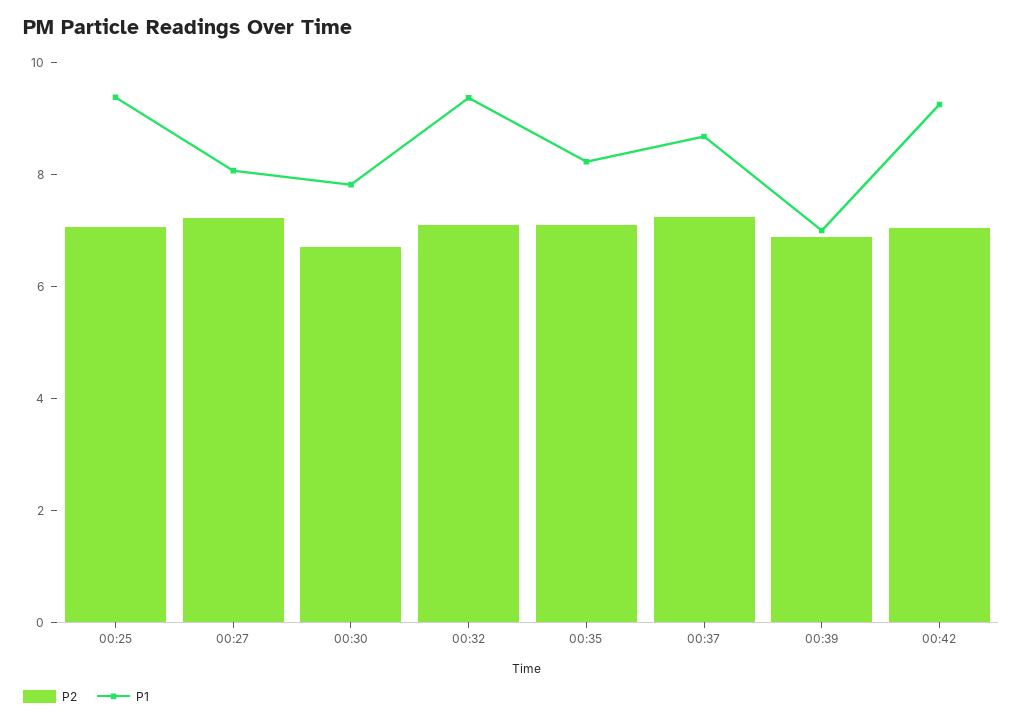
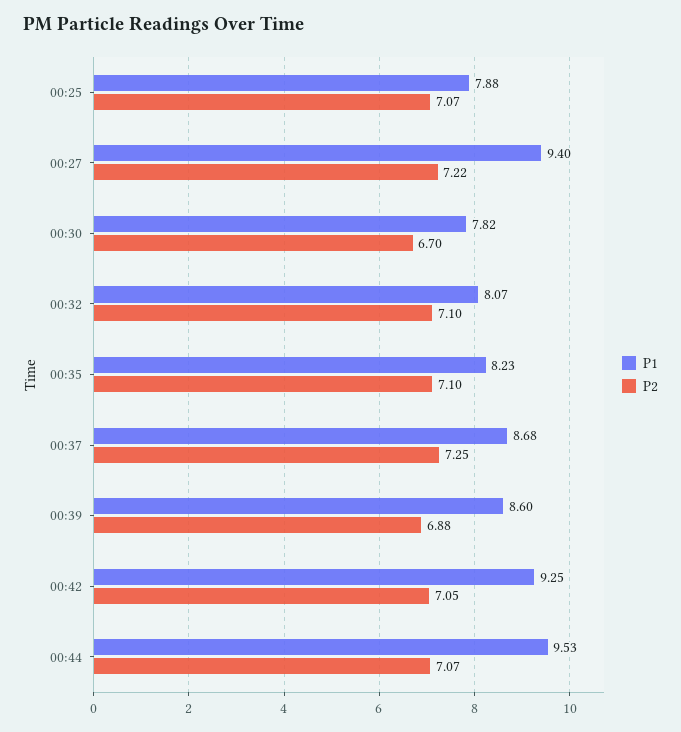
P1, 00:25: 9.5 -> 7.88
P1, 00:27: 8 -> 9.4
P1, 00:32: 9.5 -> 8.07
P1, 00:39: 7 -> 8.6
P1, 00:44: none -> 9.53
P2, 00:44: none -> 7.07

